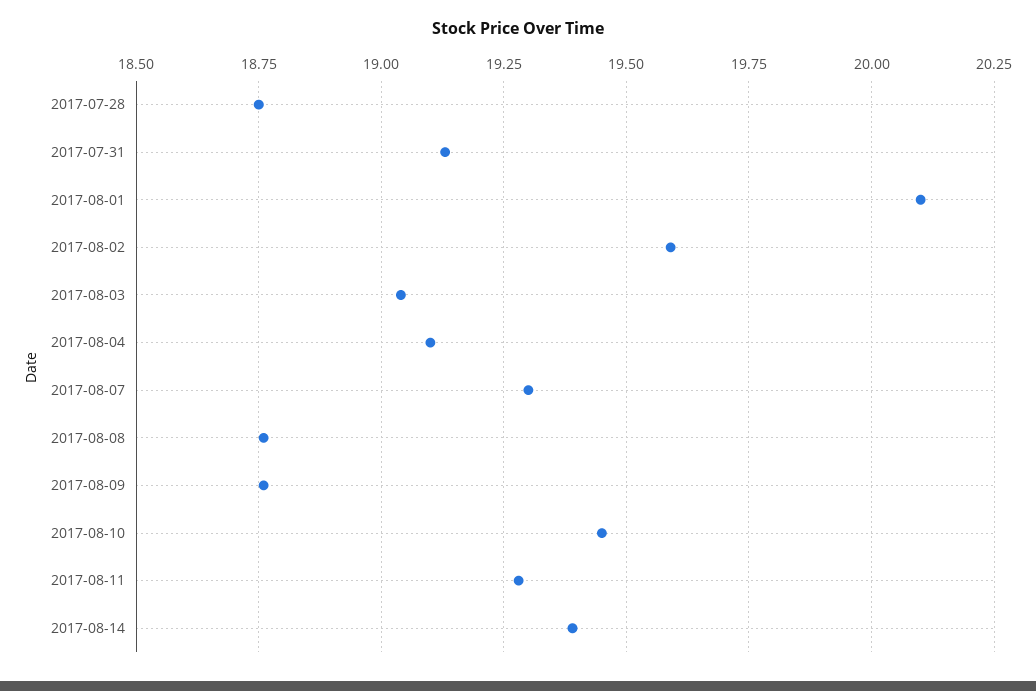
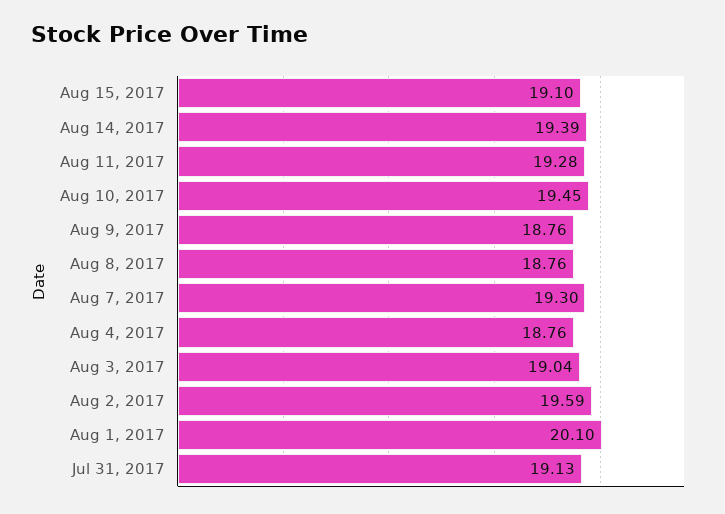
2017-07-28: 18.75 -> none
2017-08-04: 19.1 -> 18.76
Aug 15, 2017: none -> 19.1

